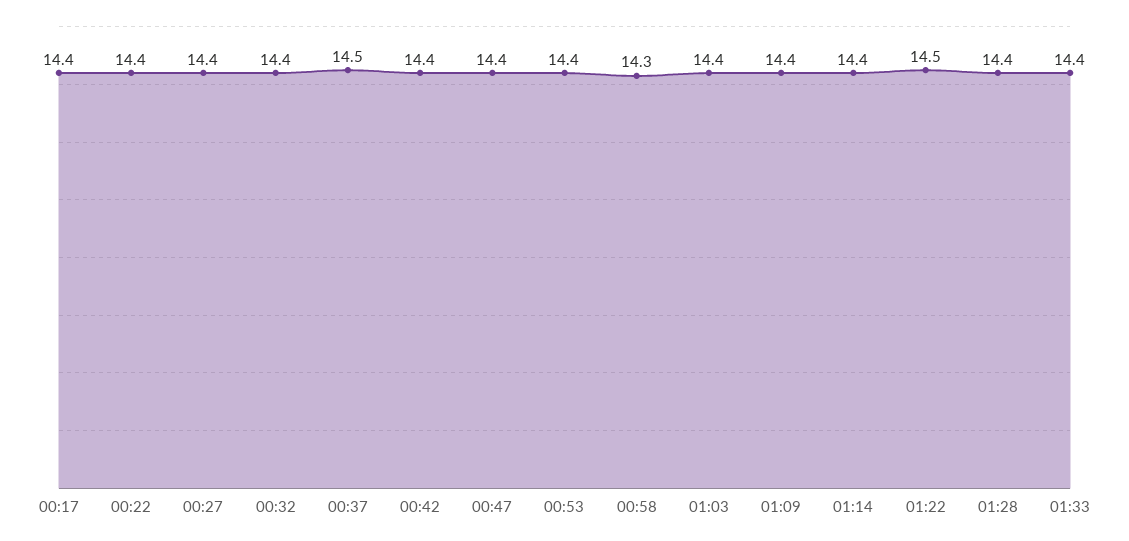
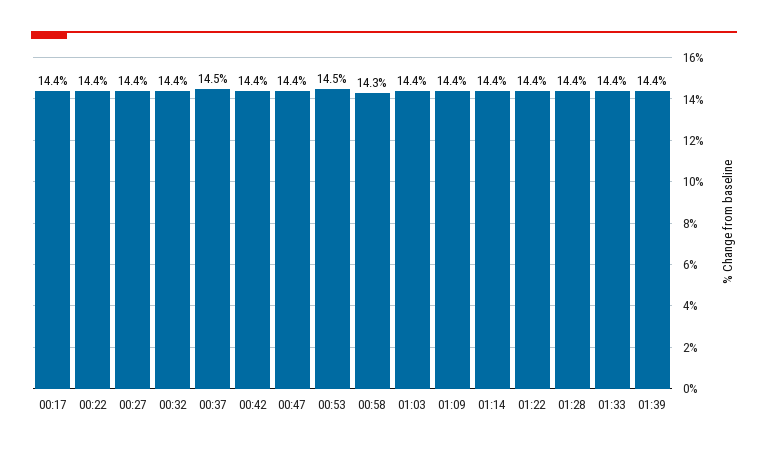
00:53: 14.4 -> 14.5
01:22: 14.5 -> 14.4
01:39: none -> 14.4

